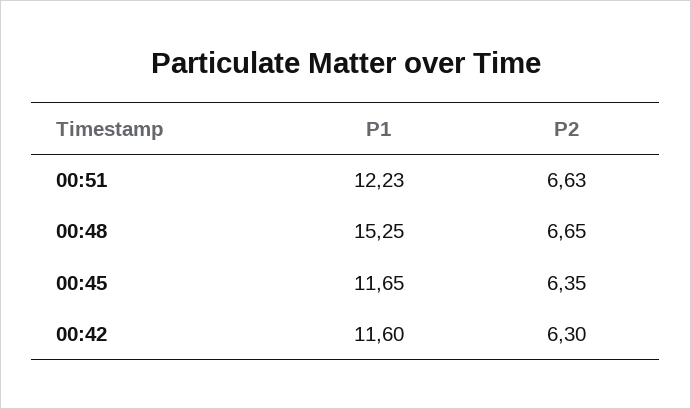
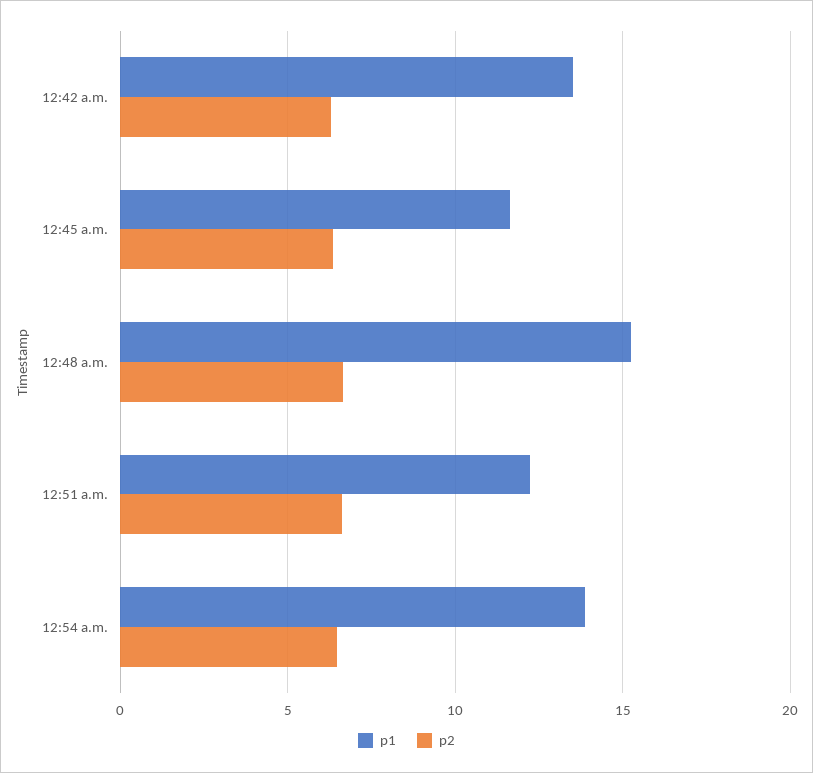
P1, 00:42: 11.6 -> 13.5
P1, 12:54 a.m.: none -> 14
P2, 12:54 a.m.: none -> 6.5

